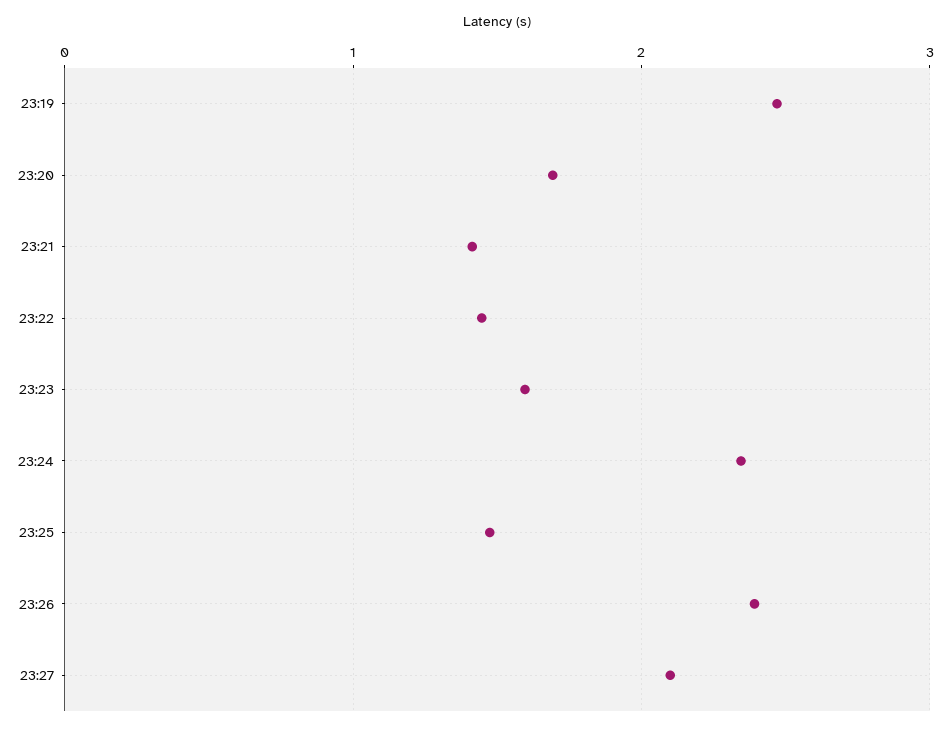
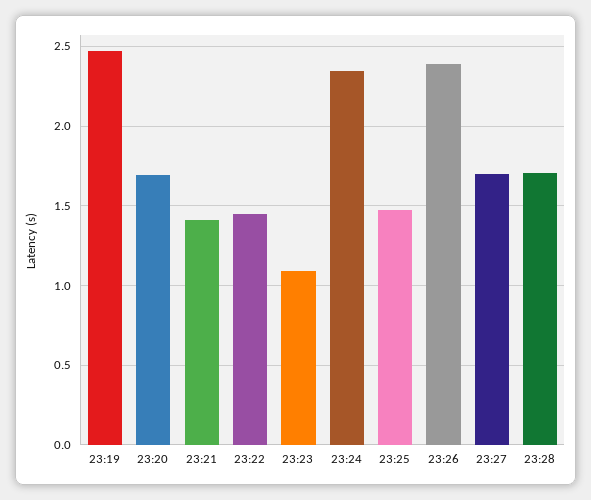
23:23: 1.6 -> 1.1
23:27: 2.1 -> 1.7
23:28: none -> 1.7

